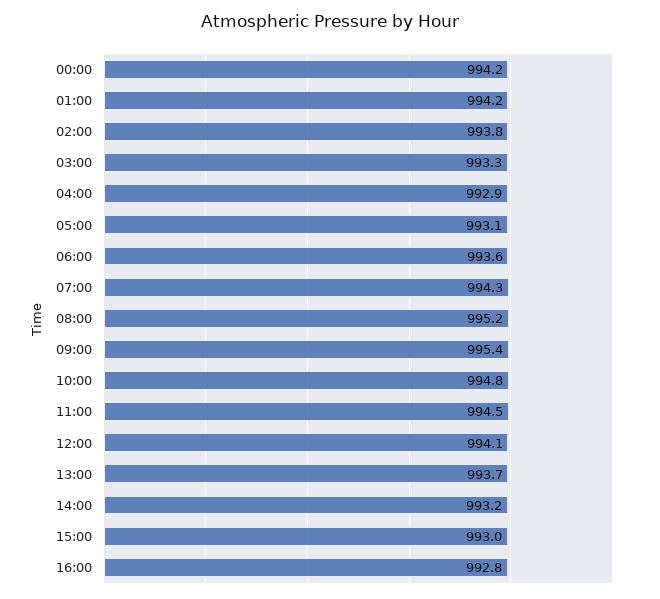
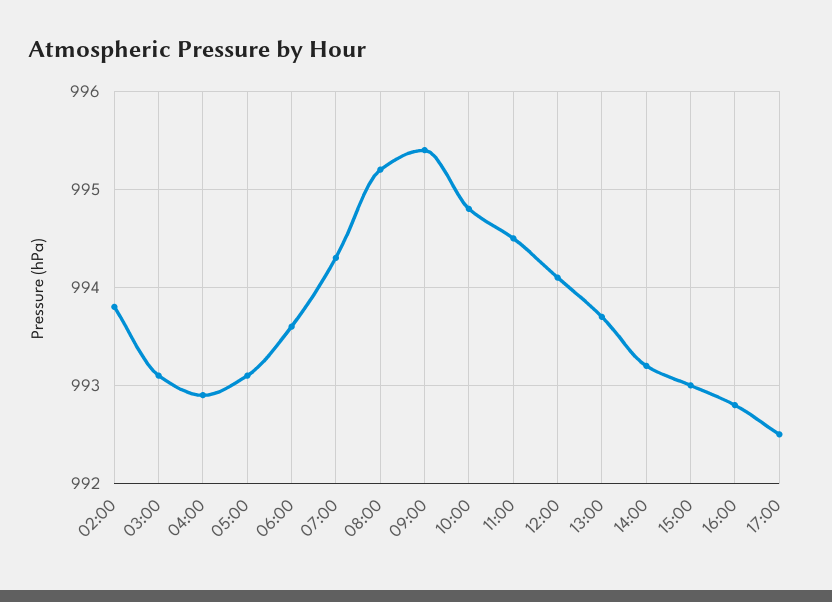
00:00: 994.2 -> none
01:00: 994.2 -> none
03:00: 993.3 -> 993.1
17:00: none -> 992.5

